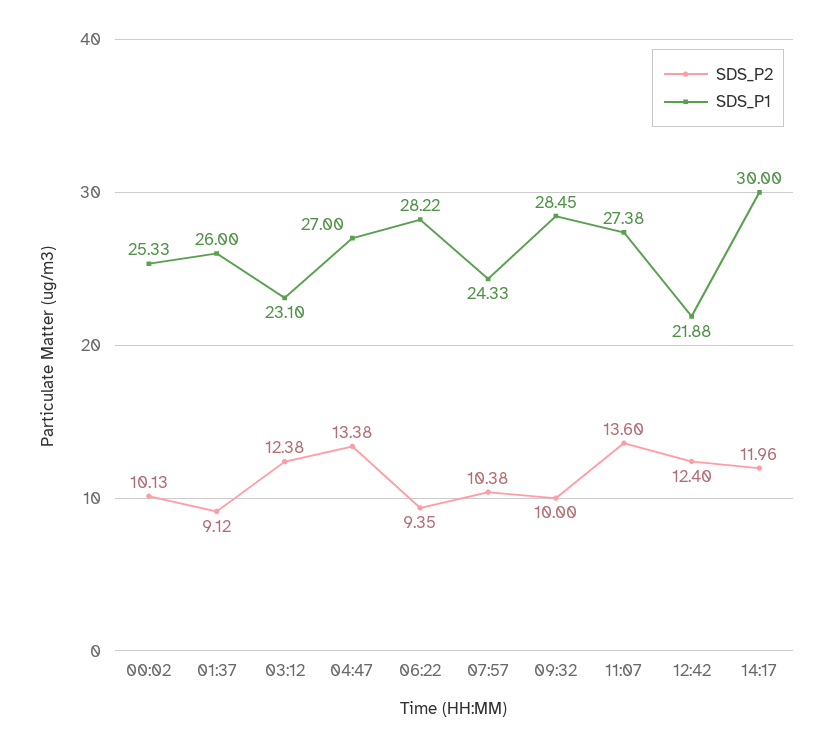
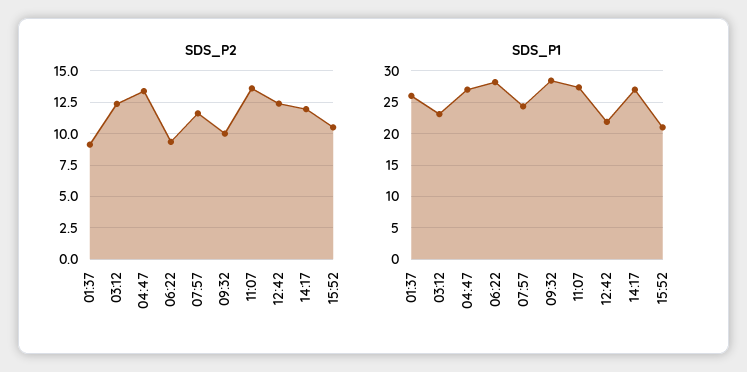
SDS_P2, 00:02: 10.13 -> none
SDS_P1, 00:02: 25.33 -> none
SDS_P2, 07:57: 10.38 -> 11.5
SDS_P1, 14:17: 30 -> 27
SDS_P2, 15:52: none -> 10.5
SDS_P1, 15:52: none -> 21

